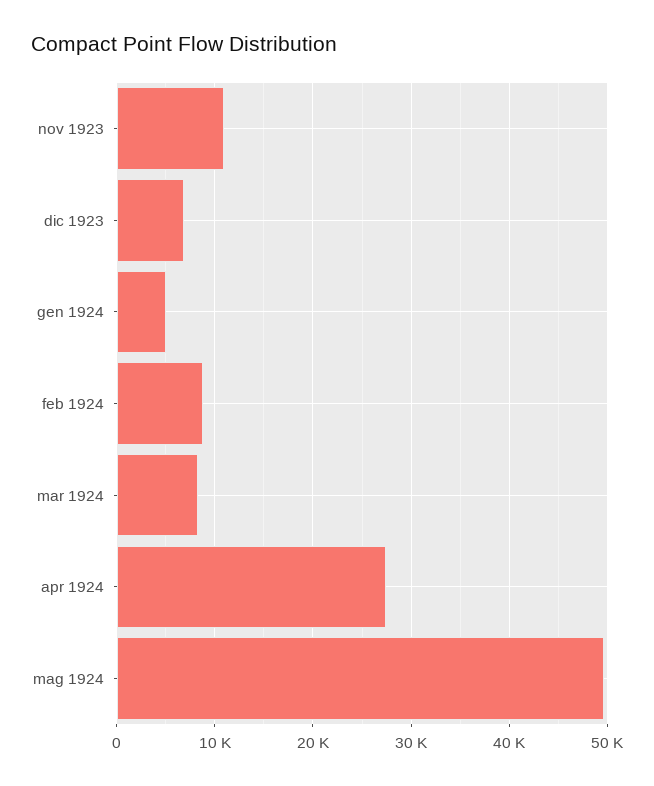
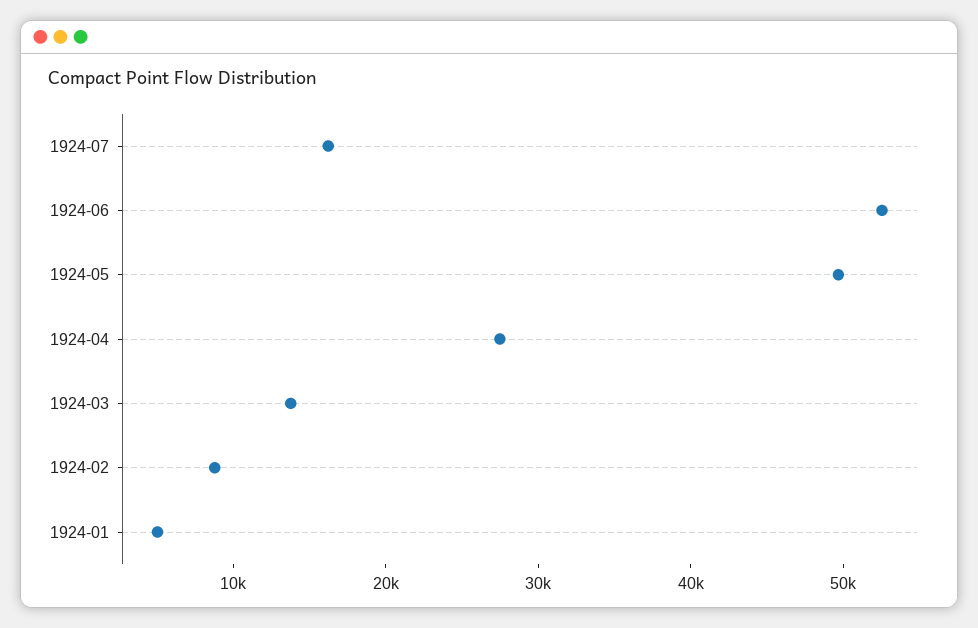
nov 1923: 11000 -> none
dic 1923: 7000 -> none
mar 1924: 8000 -> 14000
1924-07: none -> 16000
1924-06: none -> 52000

